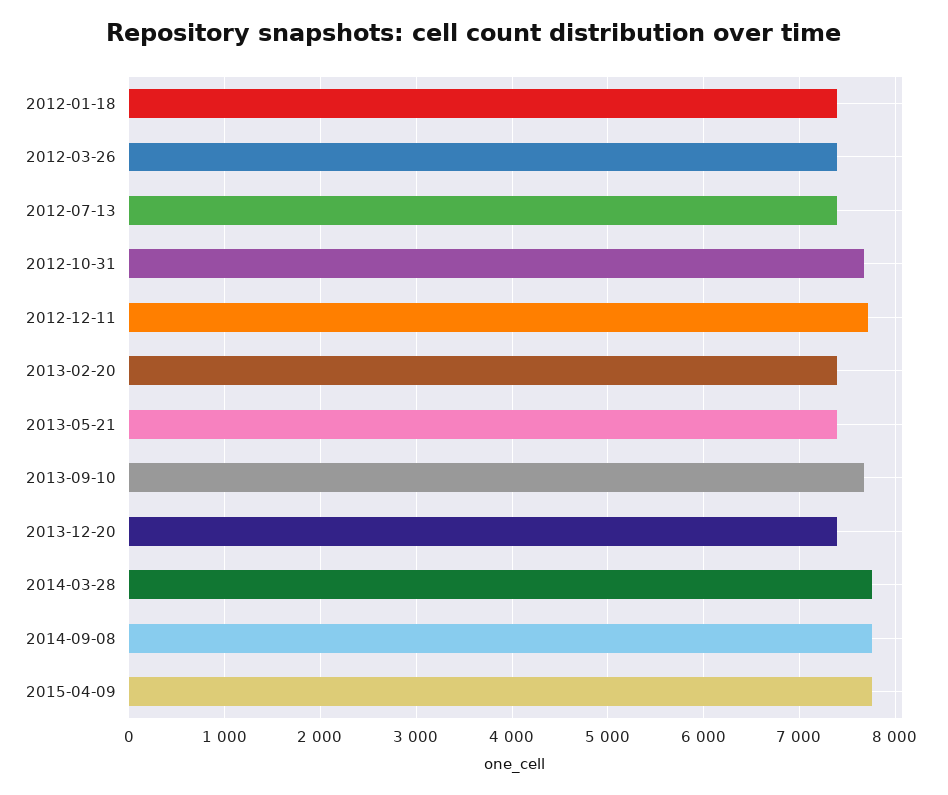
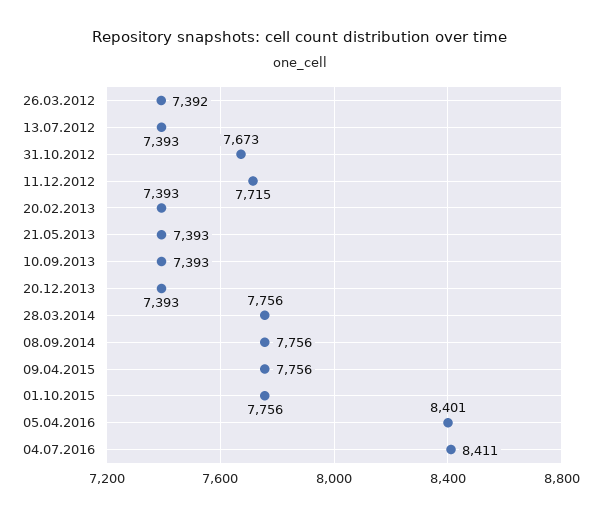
2012-01-18: 7400 -> none
2013-09-10: 7700 -> 7393
01.10.2015: none -> 7756
05.04.2016: none -> 8401
04.07.2016: none -> 8411

